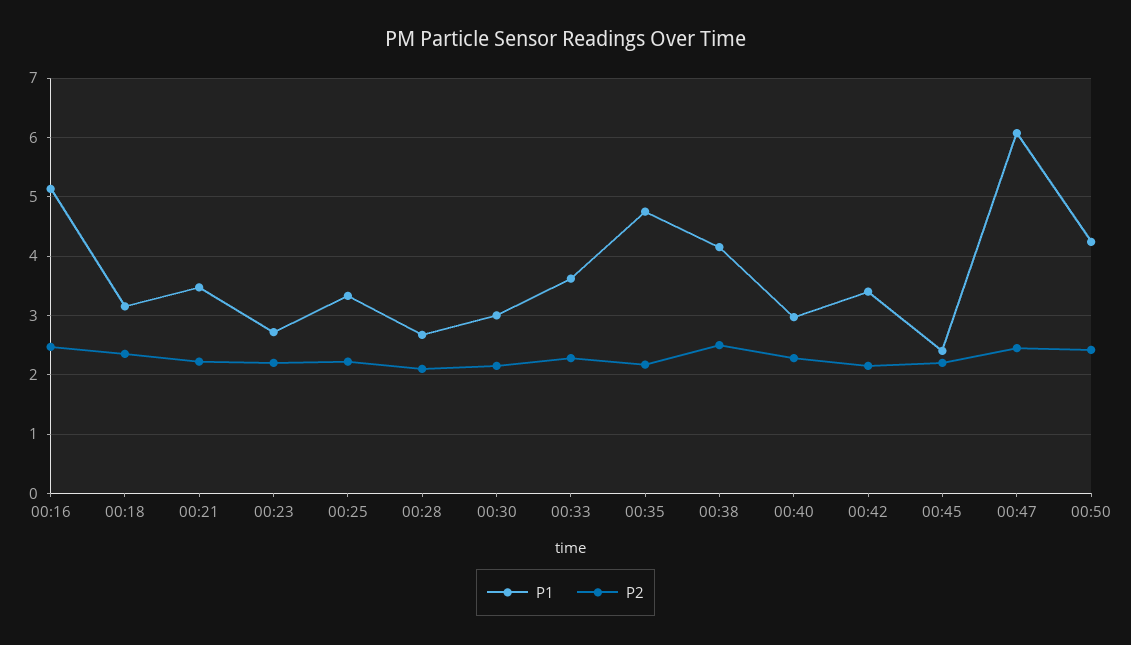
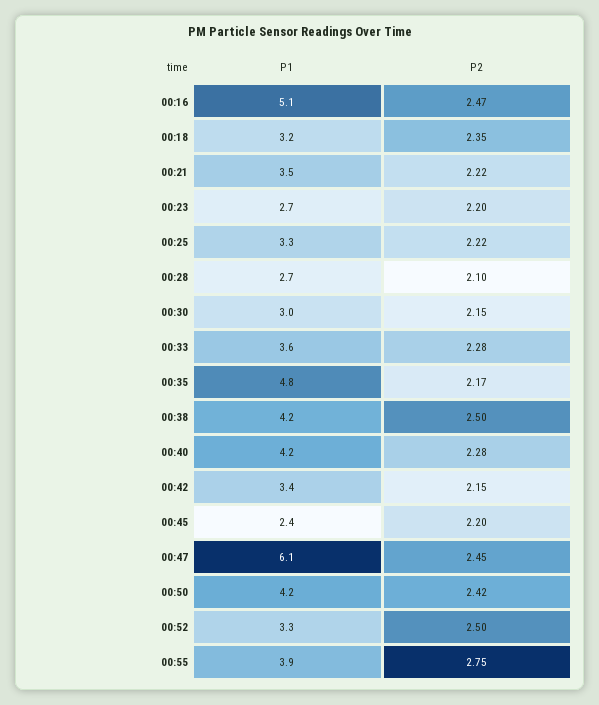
P1, 00:40: 3 -> 4.2
P1, 00:52: none -> 3.3
P2, 00:52: none -> 2.5
P1, 00:55: none -> 3.9
P2, 00:55: none -> 2.75

